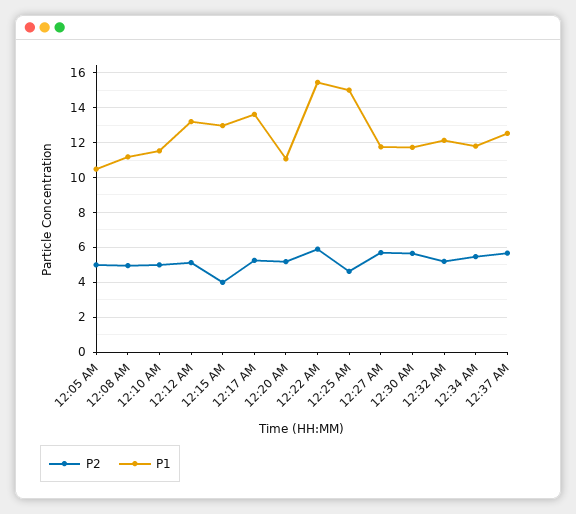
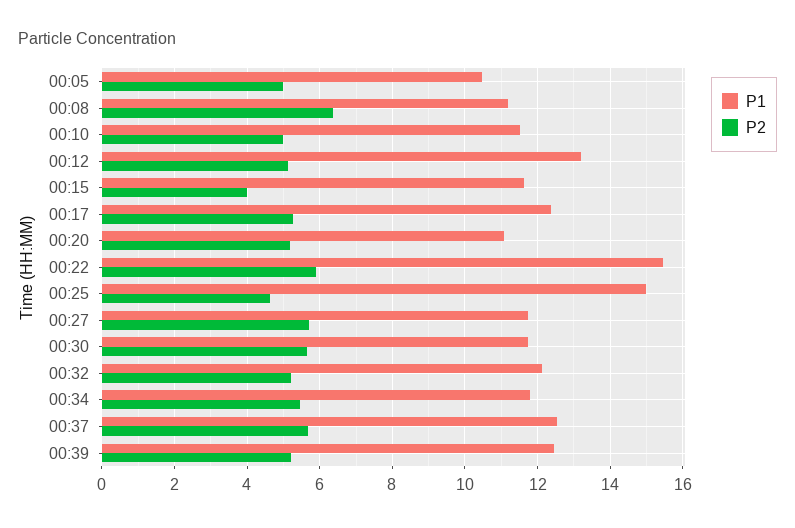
P2, 12:08 AM: 5 -> 6.4
P1, 12:15 AM: 13 -> 11.6
P1, 12:17 AM: 13.5 -> 12.4
P1, 00:39: none -> 12.4
P2, 00:39: none -> 5.2

